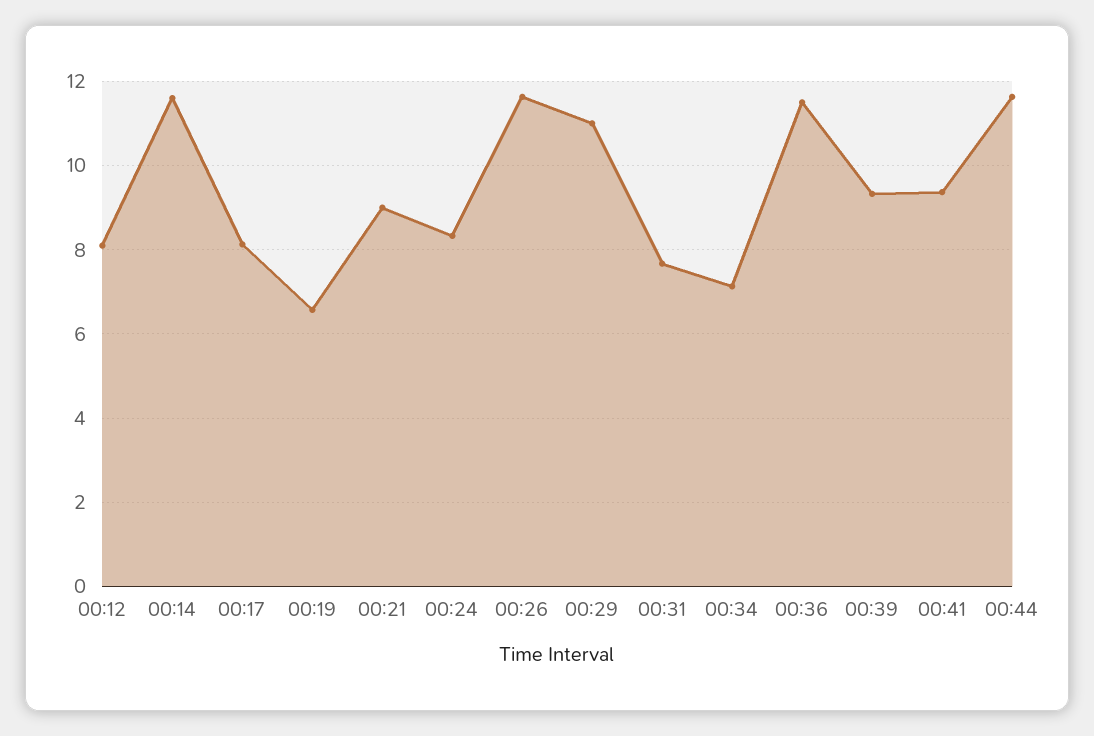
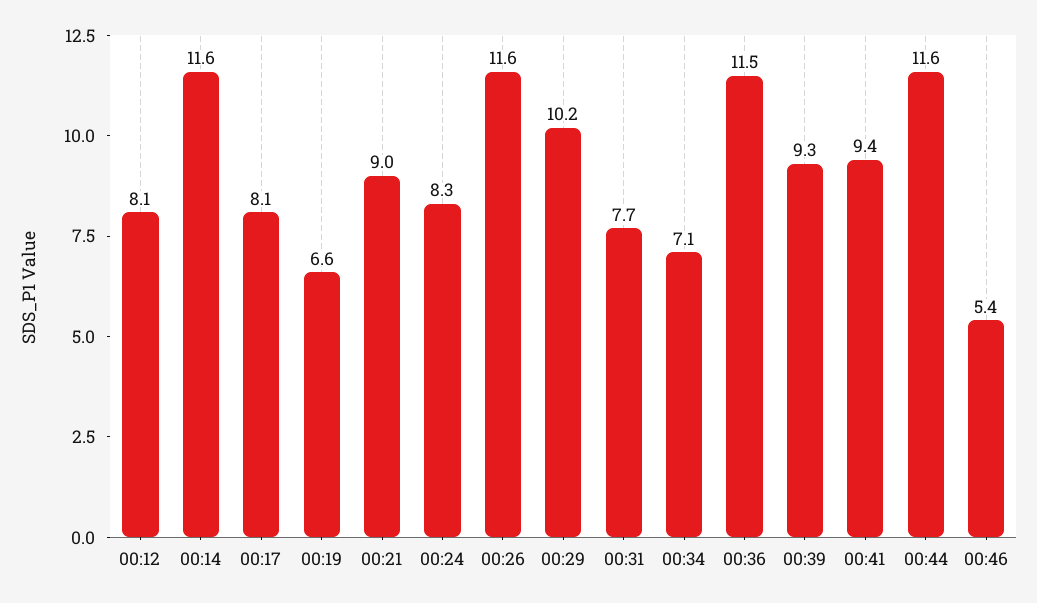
00:29: 11 -> 10.2
00:46: none -> 5.4

